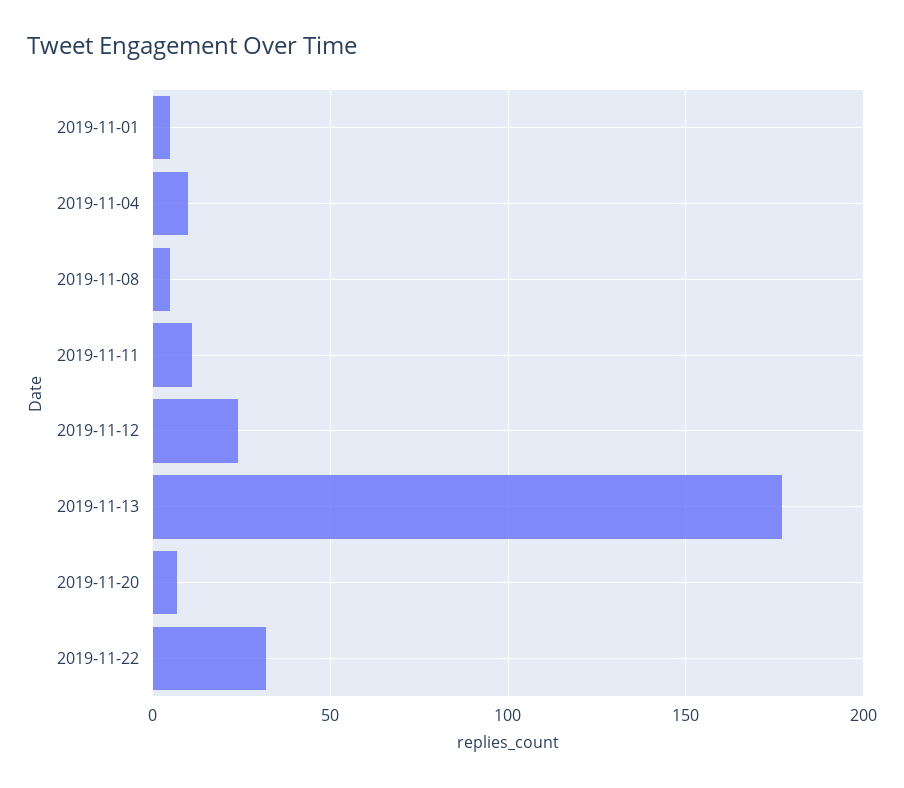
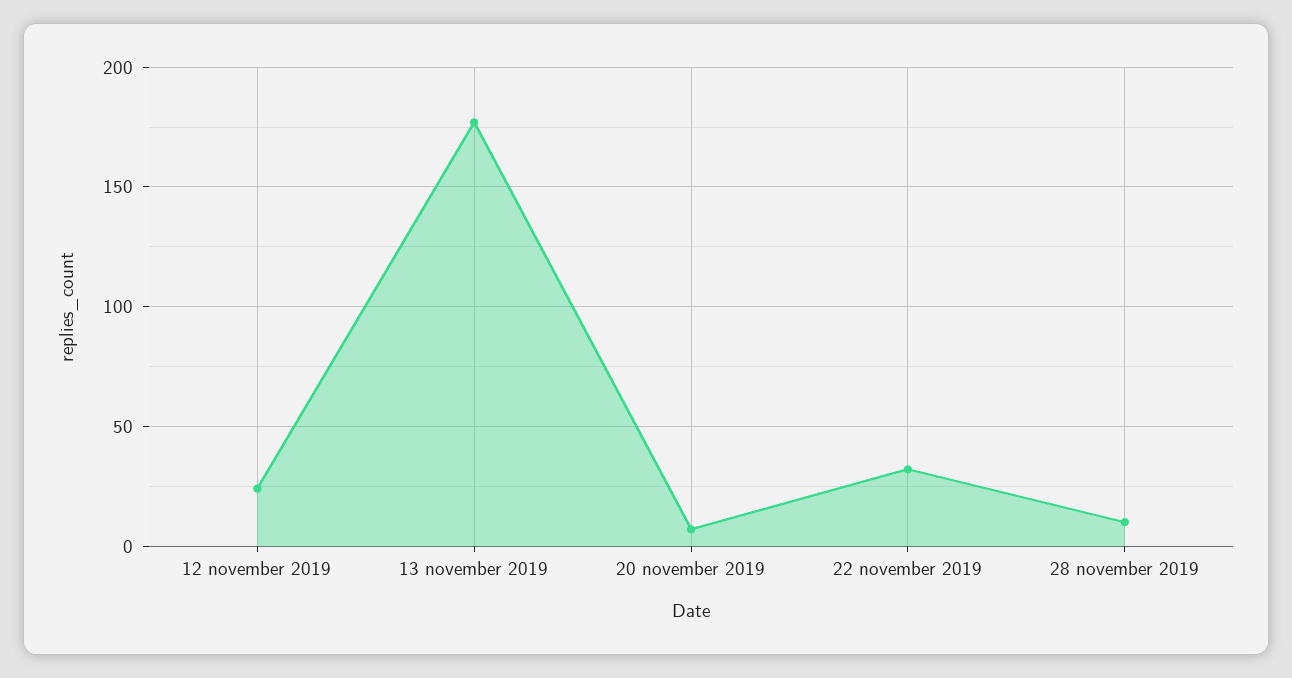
2019-11-01: 5 -> none
2019-11-04: 10 -> none
2019-11-08: 5 -> none
2019-11-11: 10 -> none
28 november 2019: none -> 10

